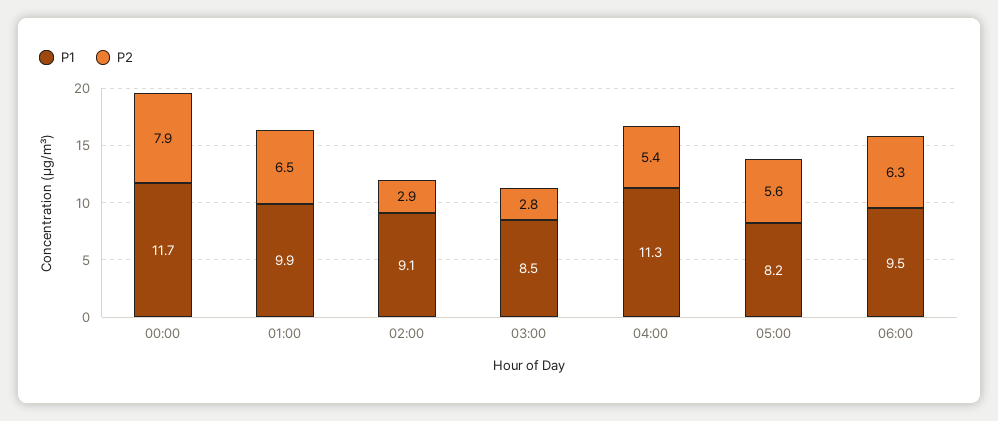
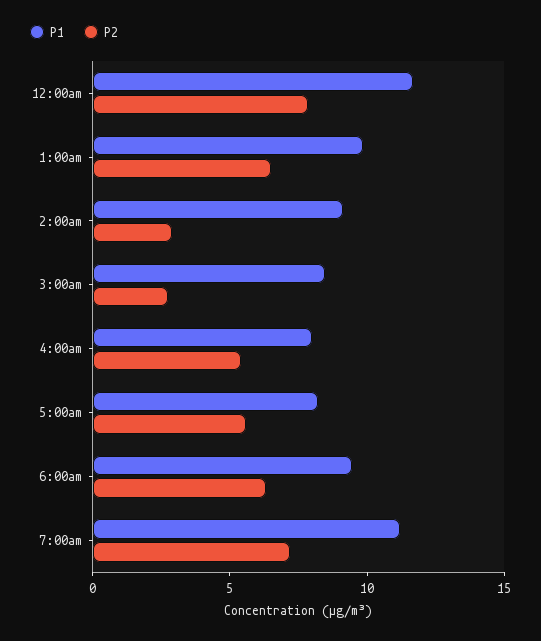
P1, 04:00: 11.3 -> 8
P1, 7:00am: none -> 11
P2, 7:00am: none -> 7

